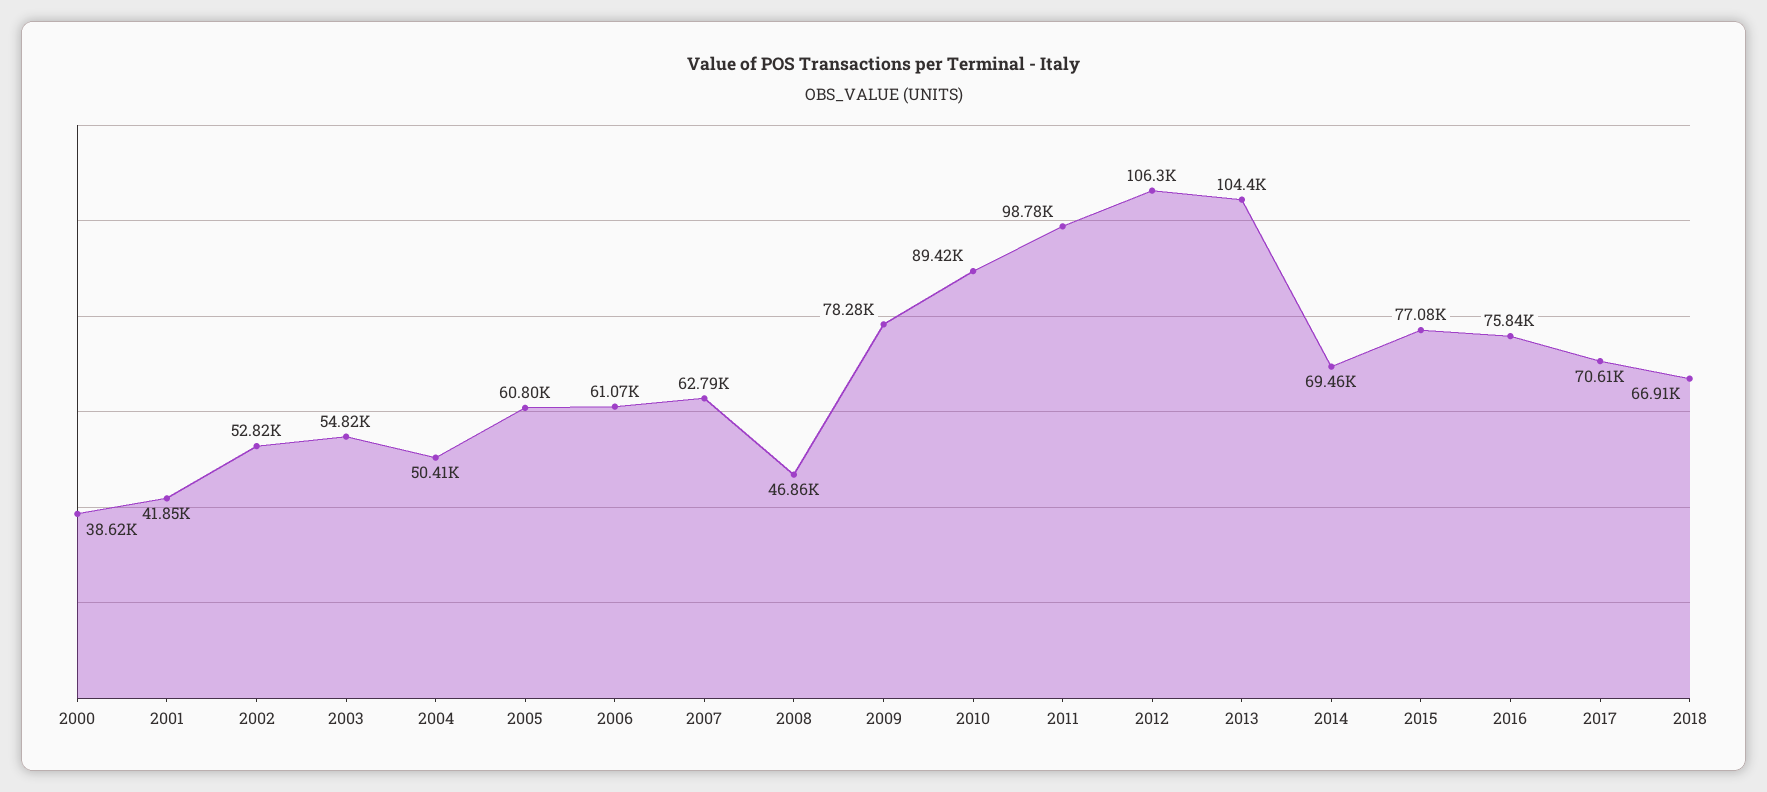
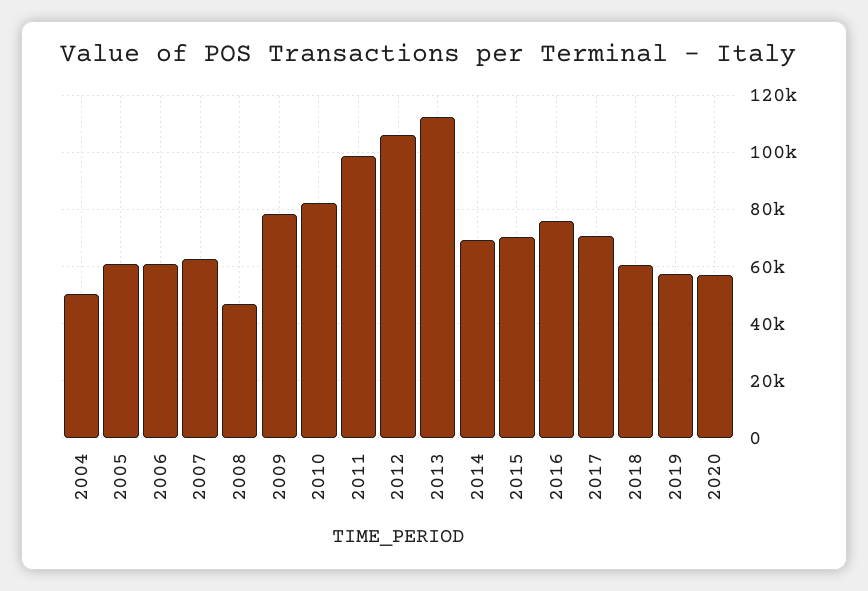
2000: 38620 -> none
2001: 41850 -> none
2002: 52820 -> none
2003: 54820 -> none
2010: 89420 -> 82500
2013: 104400 -> 112500
2015: 77080 -> 70000
2018: 66910 -> 60000
2019: none -> 57500
2020: none -> 57500

